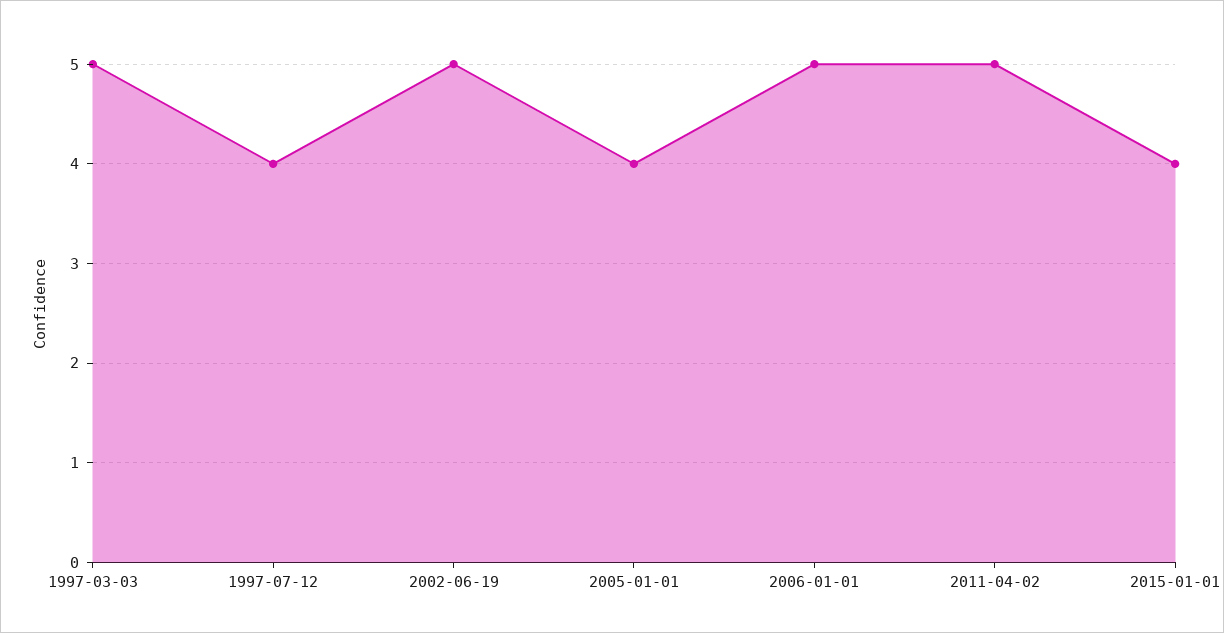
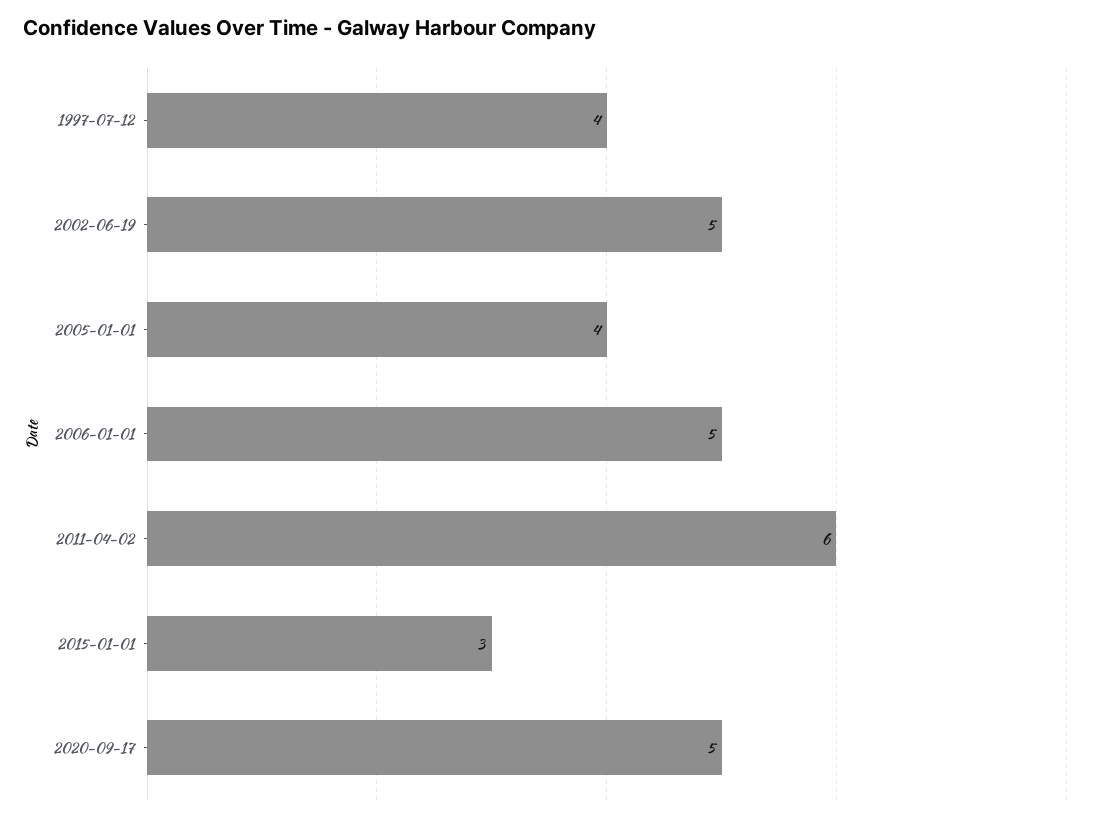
1997-03-03: 5 -> none
2011-04-02: 5 -> 6
2015-01-01: 4 -> 3
2020-09-17: none -> 5

